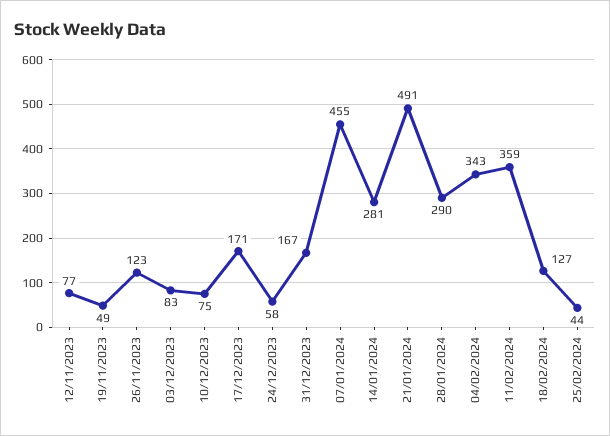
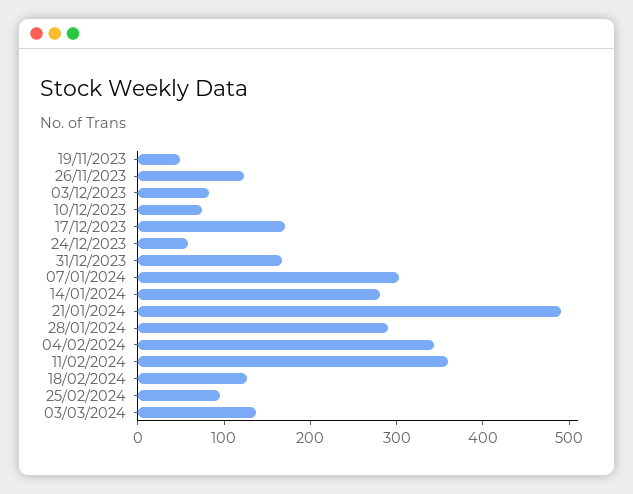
12/11/2023: 77 -> none
07/01/2024: 455 -> 300
25/02/2024: 44 -> 100
03/03/2024: none -> 140

